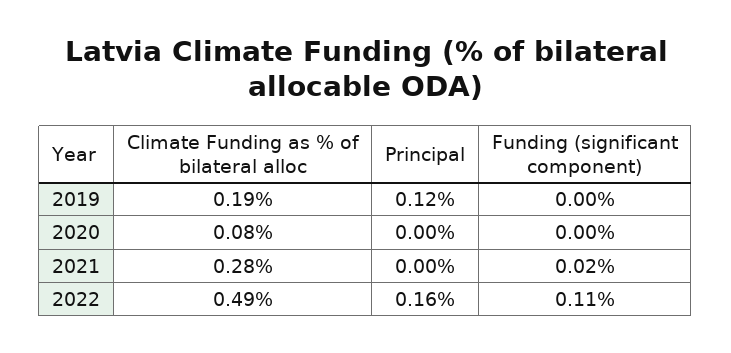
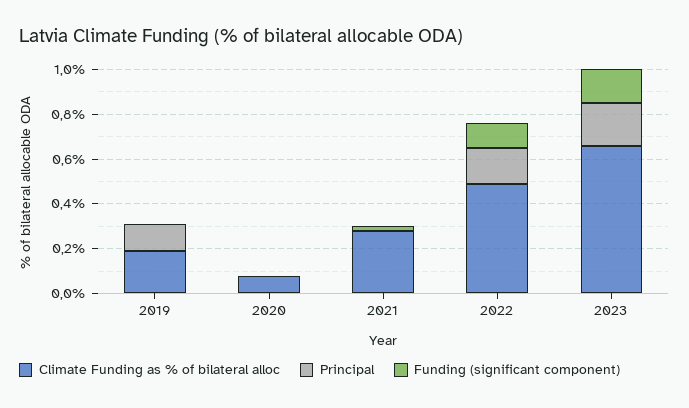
Climate Funding as % of bilateral alloc, 2023: none -> 0.65
Principal, 2023: none -> 0.2
Funding (significant component), 2023: none -> 0.15

